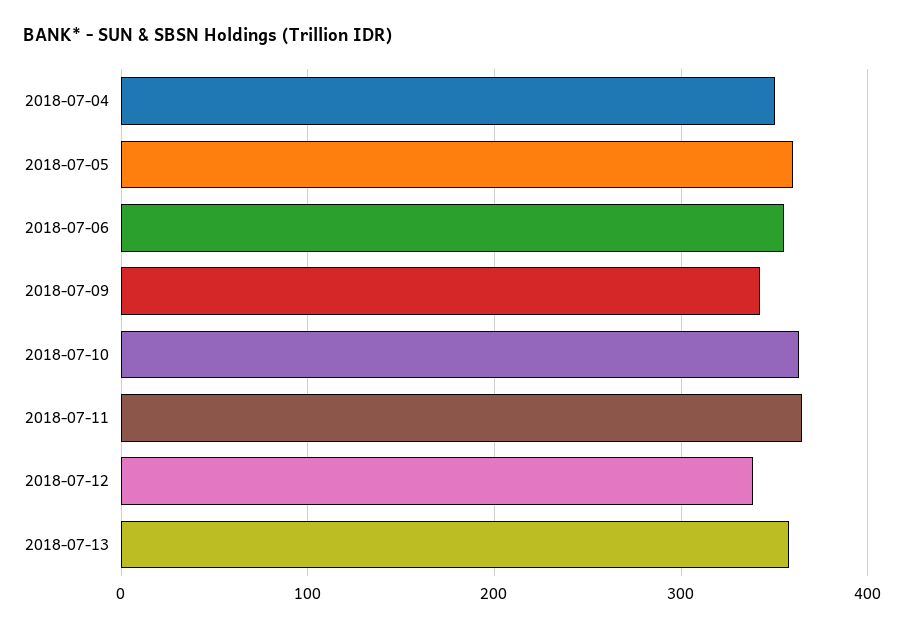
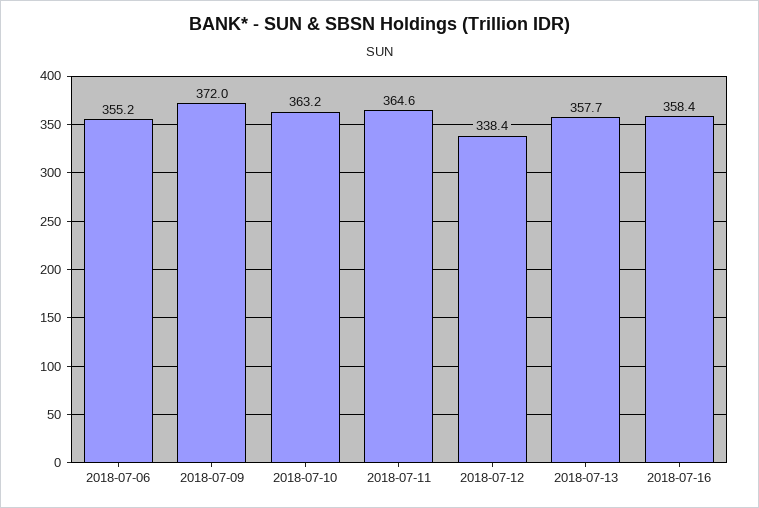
2018-07-04: 350 -> none
2018-07-05: 360 -> none
2018-07-09: 340 -> 372
2018-07-16: none -> 358.4

